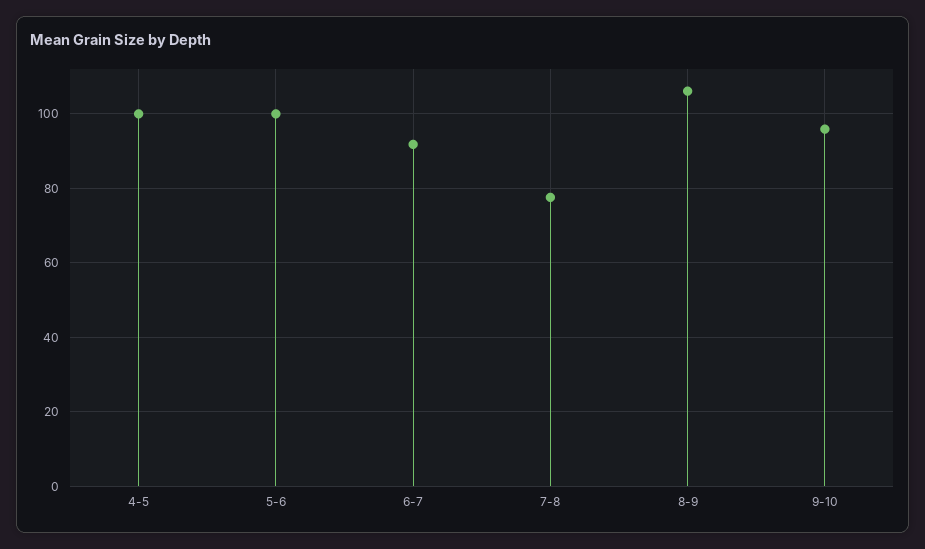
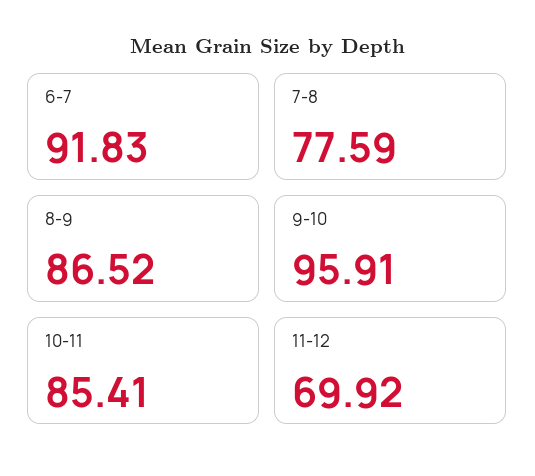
4-5: 100 -> none
5-6: 100 -> none
8-9: 106 -> 86.52
10-11: none -> 85.41
11-12: none -> 69.92

